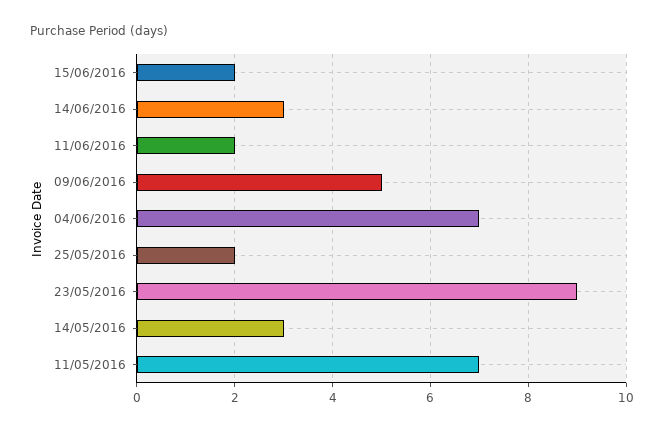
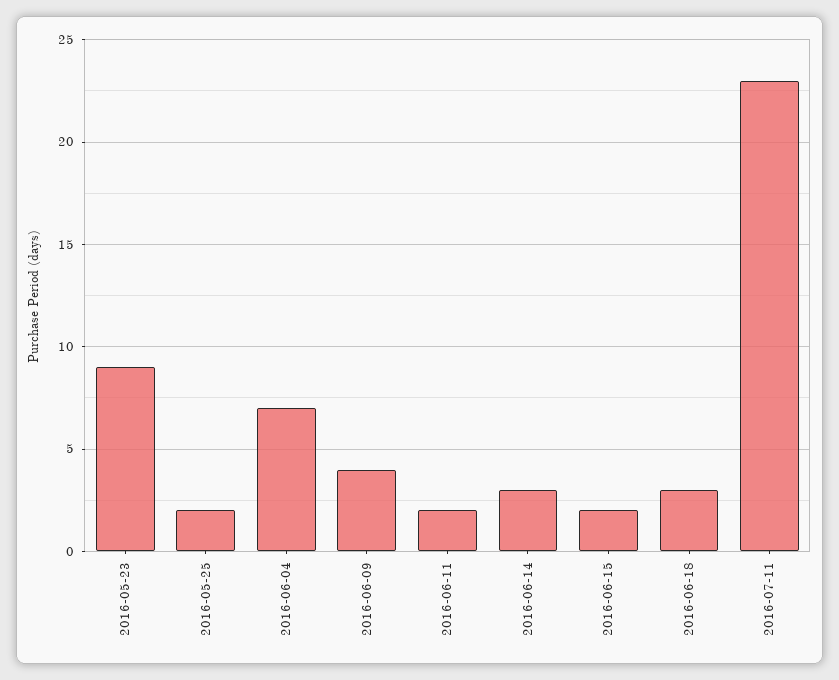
09/06/2016: 5 -> 4
14/05/2016: 3 -> none
11/05/2016: 7 -> none
2016-06-18: none -> 3
2016-07-11: none -> 23

